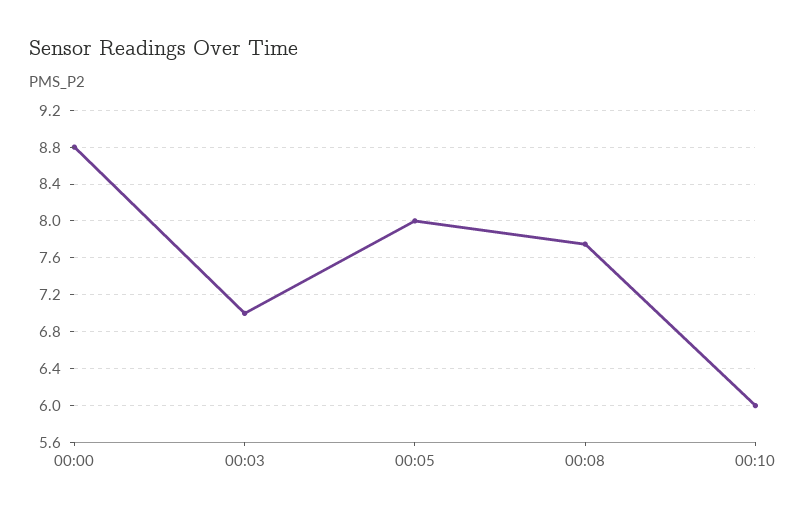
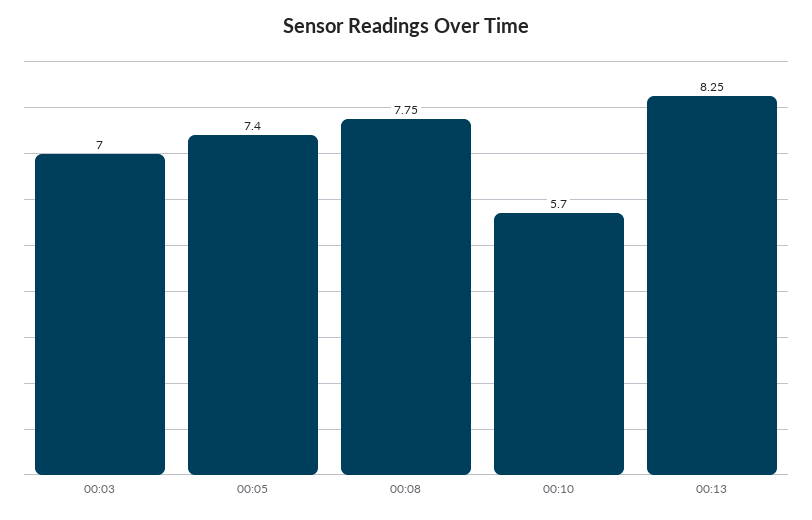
00:00: 8.8 -> none
00:05: 8 -> 7.4
00:10: 6 -> 5.7
00:13: none -> 8.25

